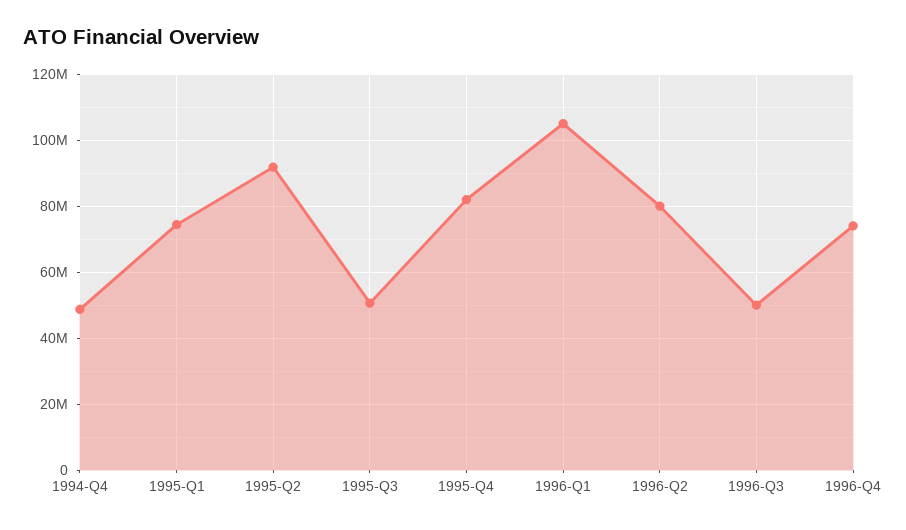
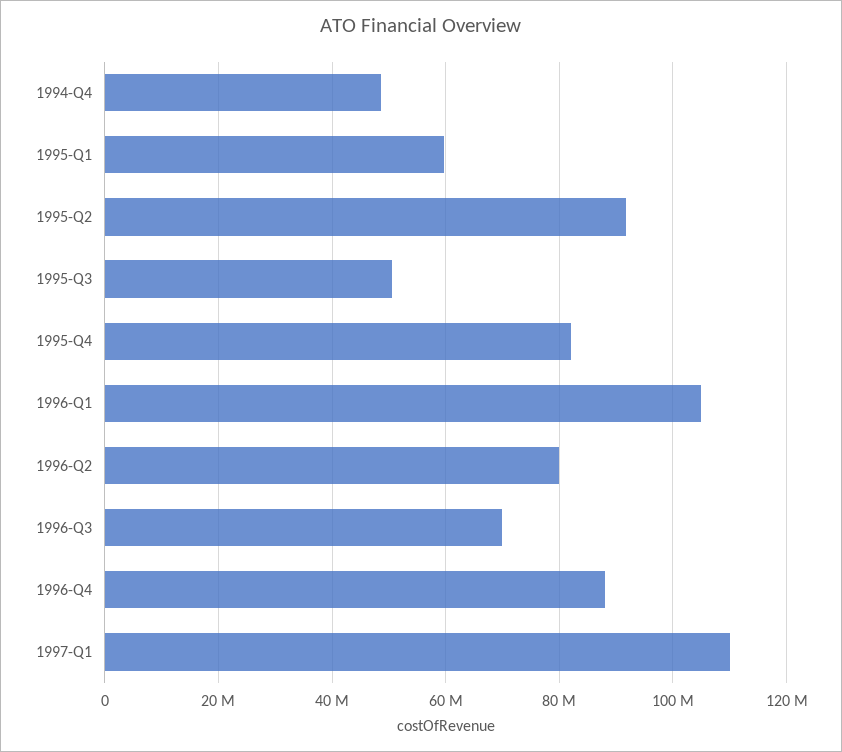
1995-Q1: 74000000 -> 60000000
1996-Q3: 50000000 -> 70000000
1996-Q4: 74000000 -> 88000000
1997-Q1: none -> 110000000

